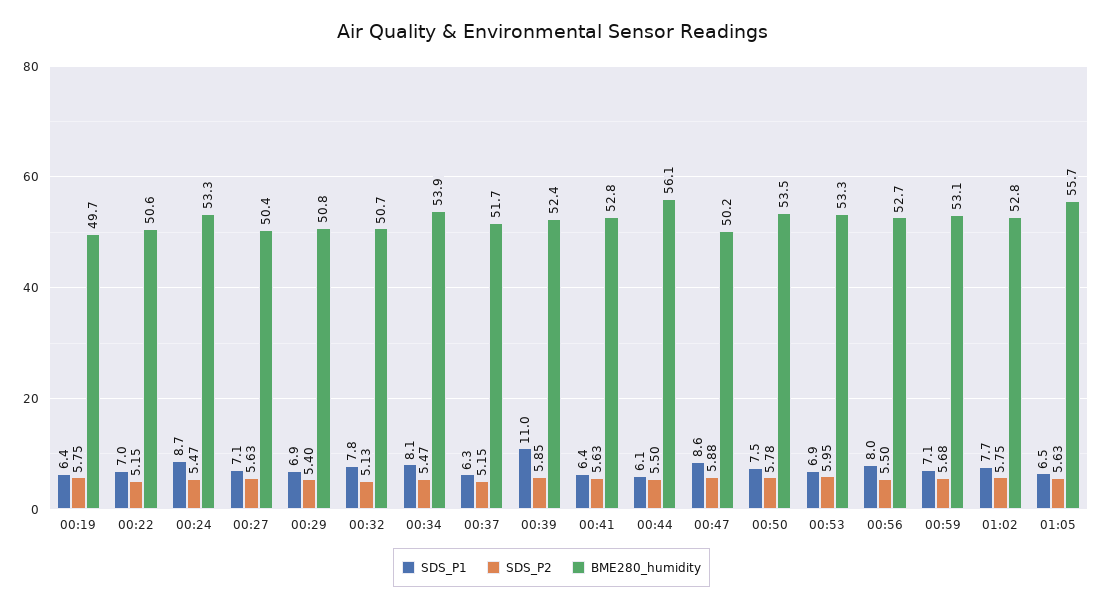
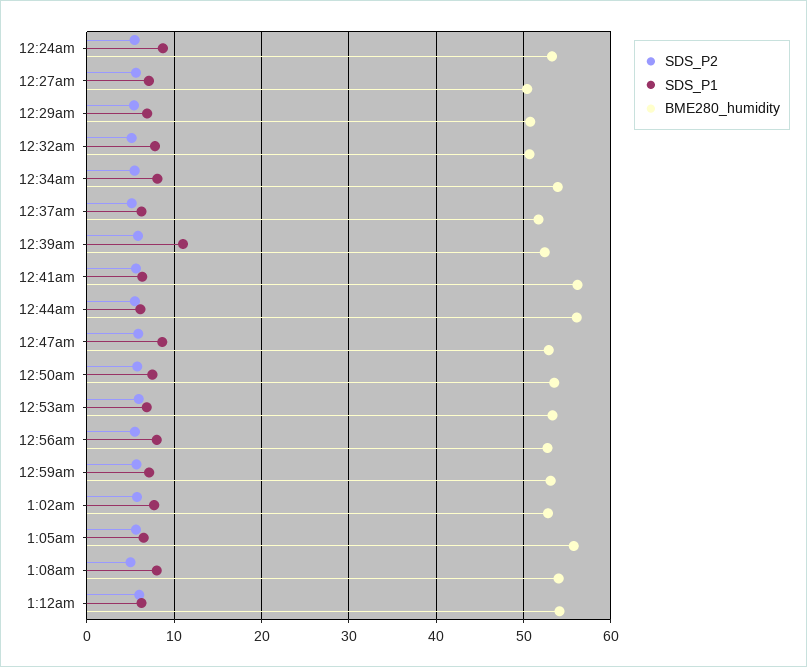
SDS_P1, 00:19: 6.4 -> none
SDS_P2, 00:19: 5.75 -> none
BME280_humidity, 00:19: 49.7 -> none
SDS_P1, 00:22: 7 -> none
SDS_P2, 00:22: 5.15 -> none
BME280_humidity, 00:22: 50.6 -> none
BME280_humidity, 00:41: 52.8 -> 56
BME280_humidity, 00:47: 50.2 -> 53
SDS_P2, 1:08am: none -> 5
SDS_P1, 1:08am: none -> 8
BME280_humidity, 1:08am: none -> 54
SDS_P2, 1:12am: none -> 6
SDS_P1, 1:12am: none -> 6
BME280_humidity, 1:12am: none -> 54

